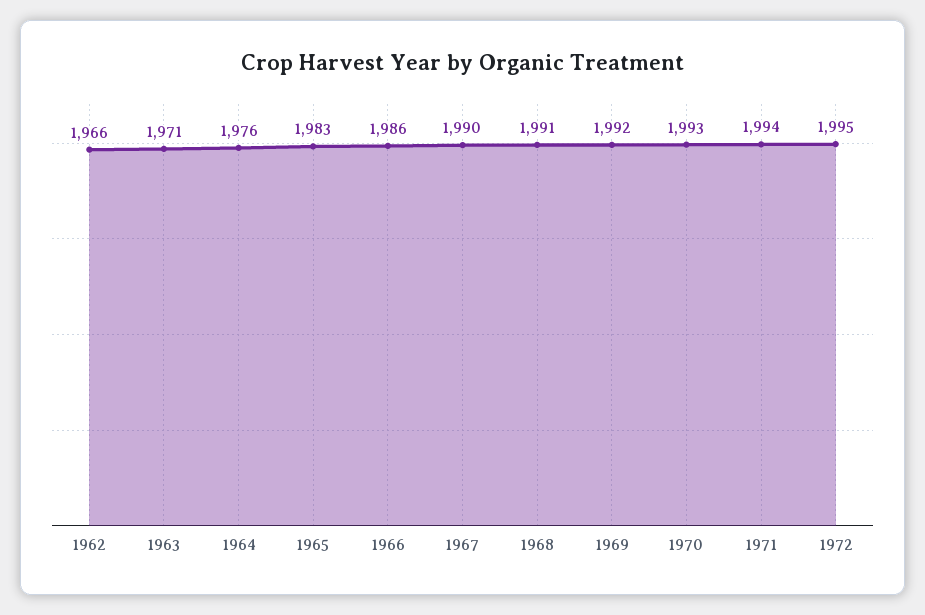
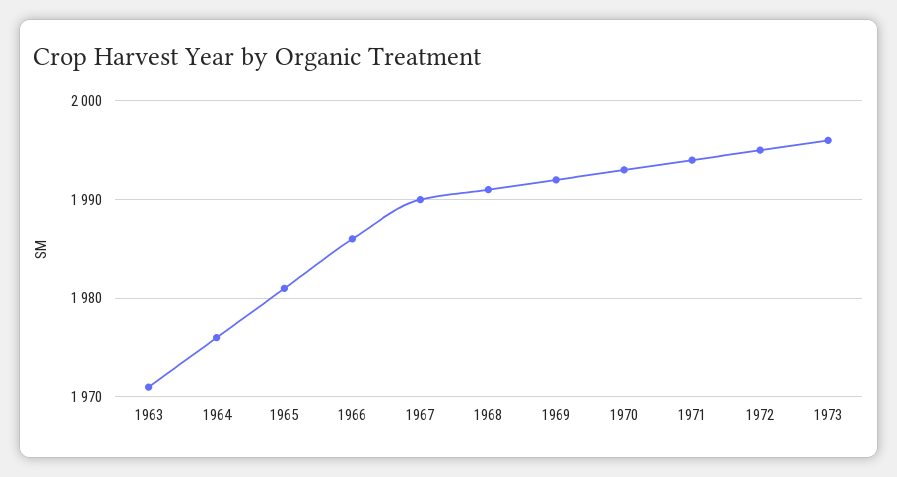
1962: 1966 -> none
1965: 1983 -> 1981
1973: none -> 1996

